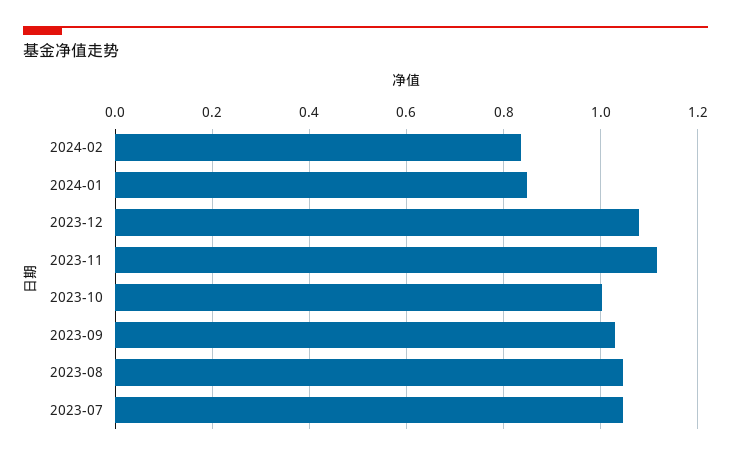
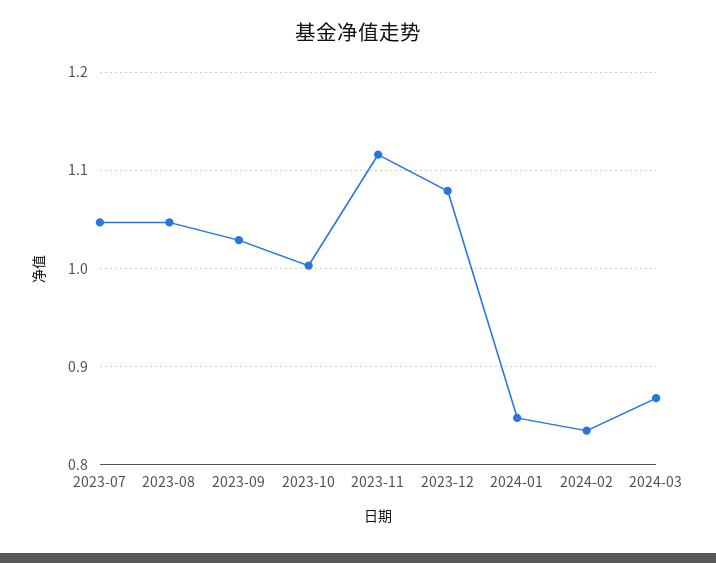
2024-03: none -> 0.87

